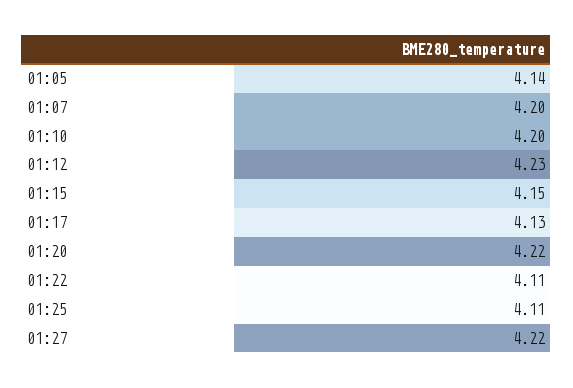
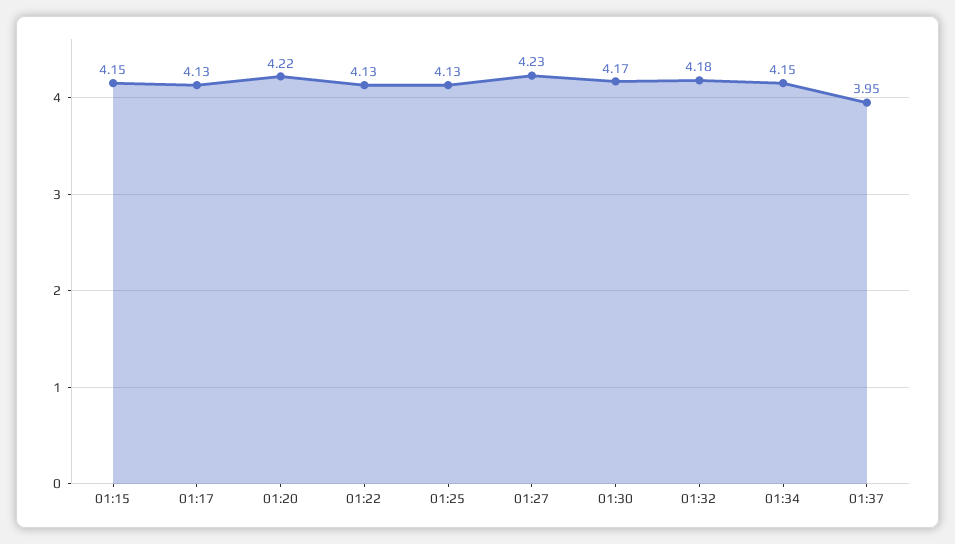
01:05: 4.14 -> none
01:07: 4.2 -> none
01:10: 4.2 -> none
01:12: 4.23 -> none
01:22: 4.11 -> 4.13
01:25: 4.11 -> 4.13
01:27: 4.22 -> 4.23
01:30: none -> 4.17
01:32: none -> 4.18
01:34: none -> 4.15
01:37: none -> 3.95

